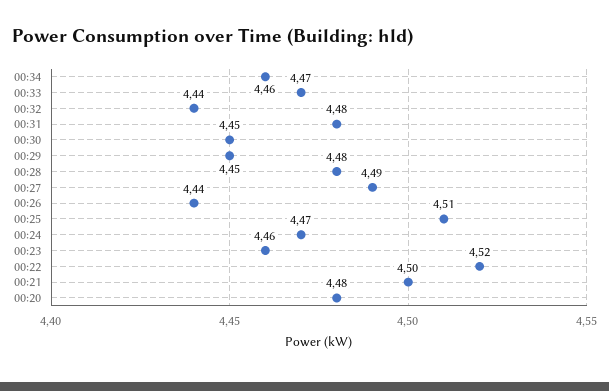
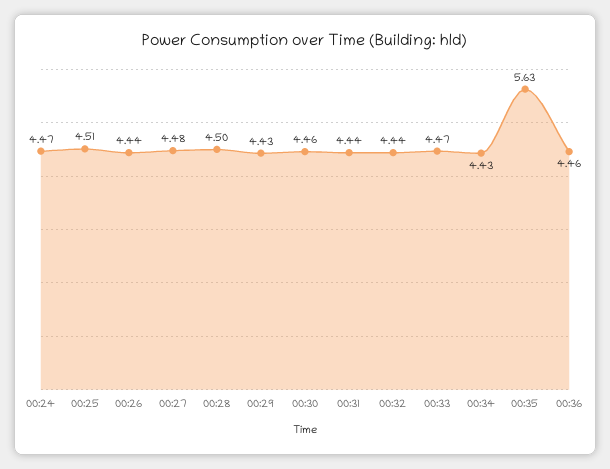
00:34: 4.46 -> 4.43
00:31: 4.48 -> 4.44
00:30: 4.45 -> 4.46
00:29: 4.45 -> 4.43
00:28: 4.48 -> 4.5
00:27: 4.49 -> 4.48
00:23: 4.46 -> none
00:22: 4.52 -> none
00:21: 4.5 -> none
00:20: 4.48 -> none
00:35: none -> 5.63
00:36: none -> 4.46

